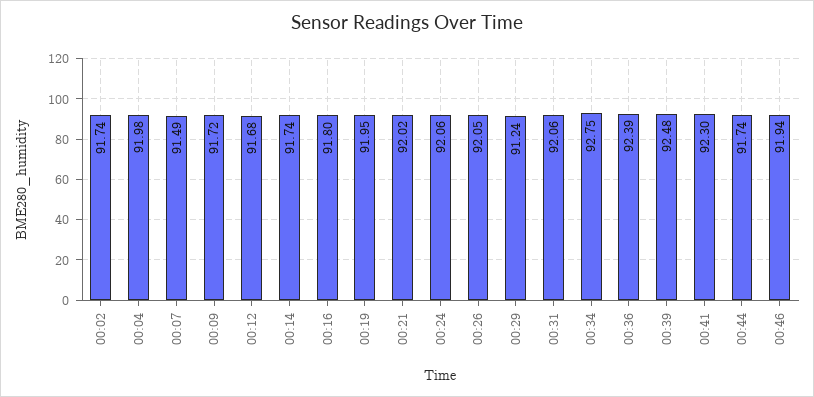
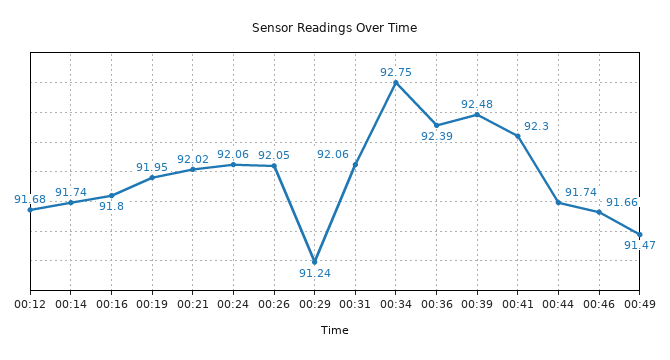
00:02: 91.74 -> none
00:04: 91.98 -> none
00:07: 91.49 -> none
00:09: 91.72 -> none
00:46: 91.94 -> 91.66
00:49: none -> 91.47

